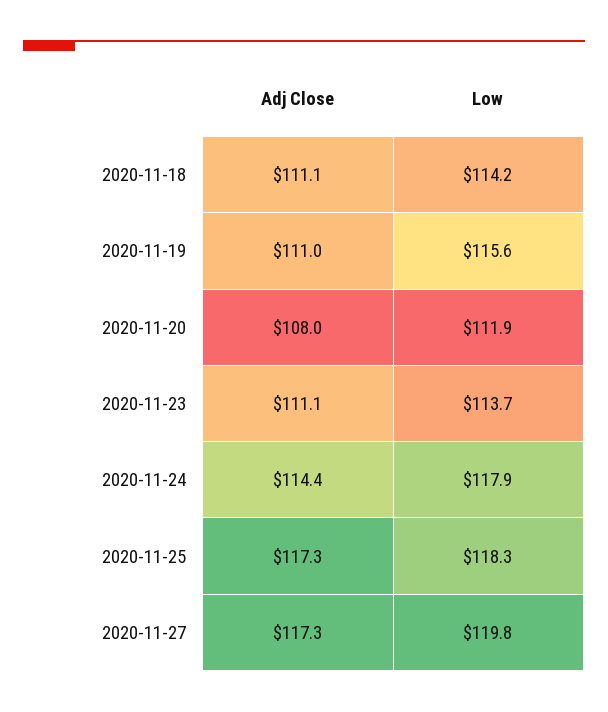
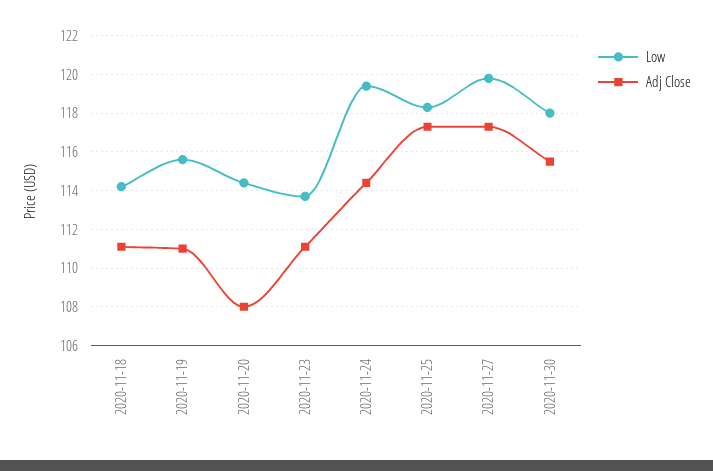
Low, 2020-11-20: 111.9 -> 114.5
Low, 2020-11-24: 117.9 -> 119.5
Low, 2020-11-30: none -> 118
Adj Close, 2020-11-30: none -> 115.5

